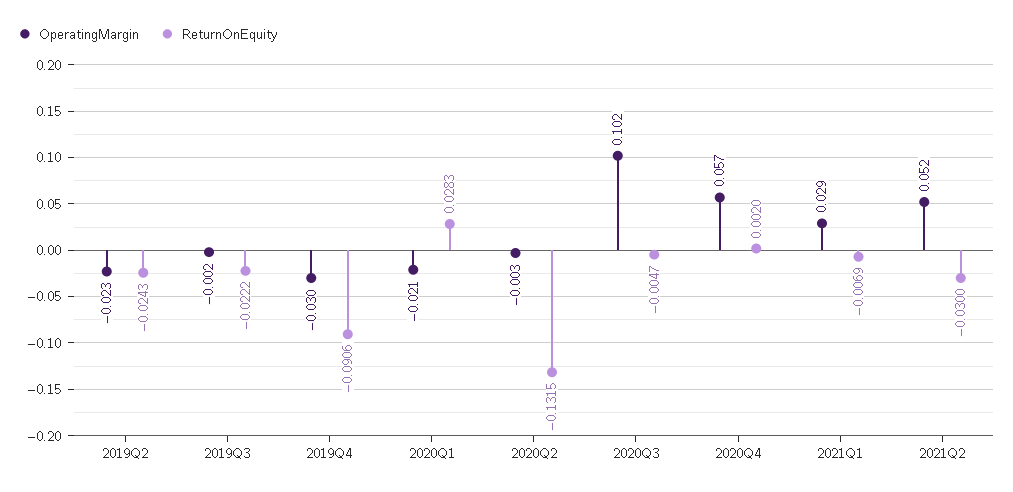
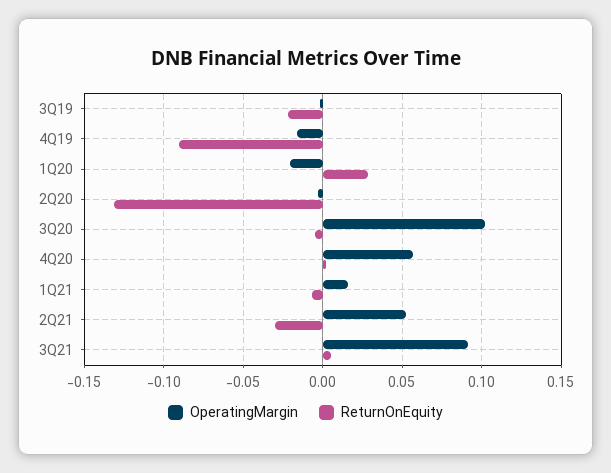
OperatingMargin, 2019Q2: -0.023 -> none
ReturnOnEquity, 2019Q2: -0.0243 -> none
OperatingMargin, 2019Q4: -0.03 -> -0.015
OperatingMargin, 2021Q1: 0.029 -> 0.015
OperatingMargin, 3Q21: none -> 0.09
ReturnOnEquity, 3Q21: none -> 0.005

